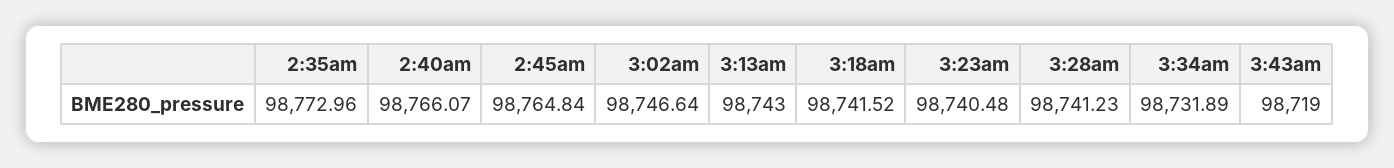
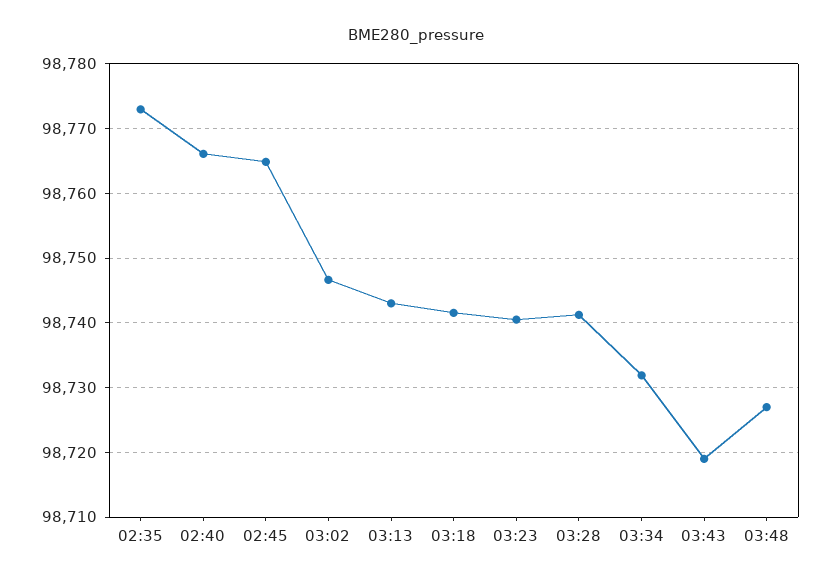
03:48: none -> 98727

